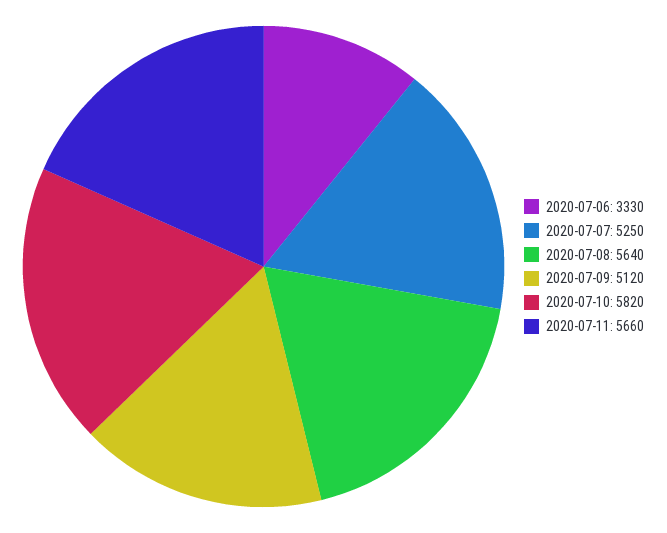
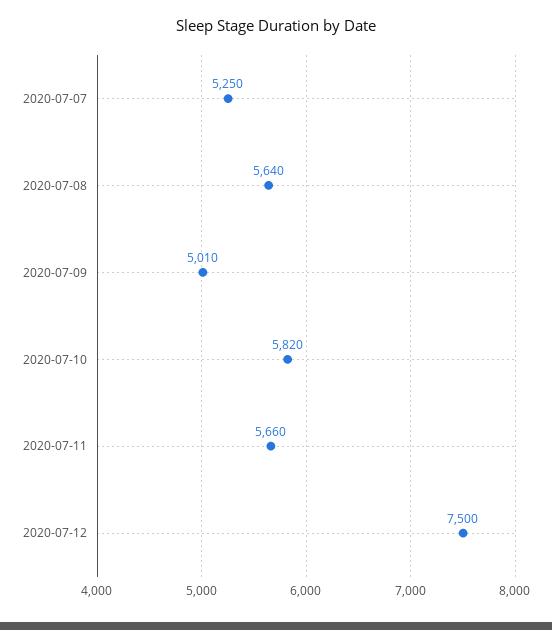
2020-07-06: 3330 -> none
2020-07-09: 5120 -> 5010
2020-07-12: none -> 7500

